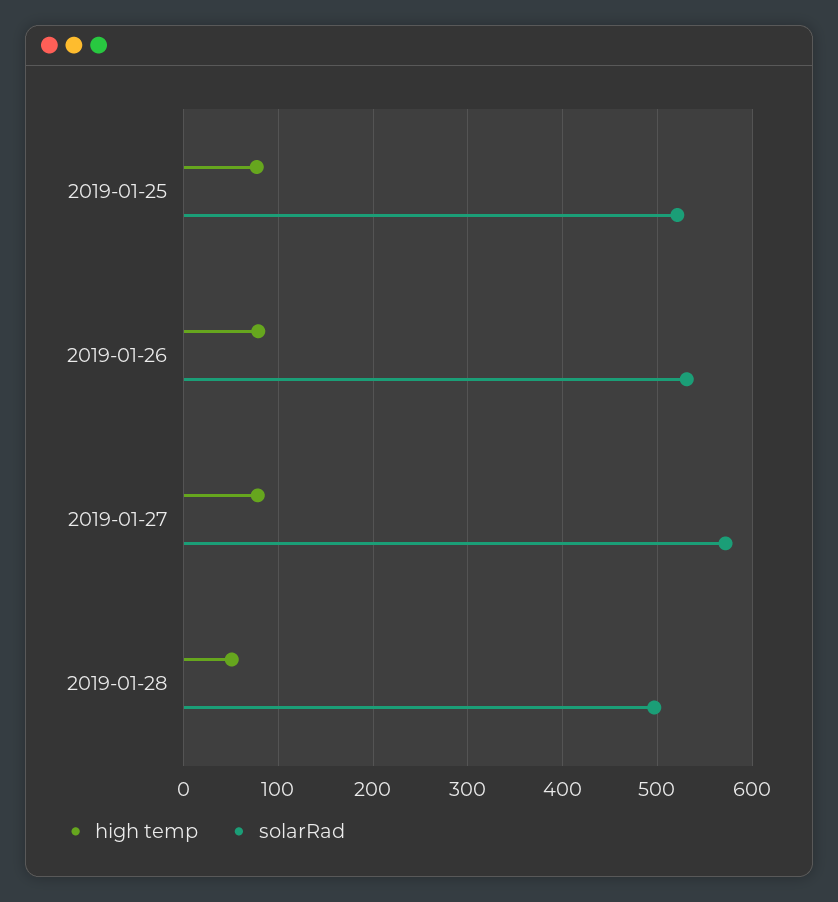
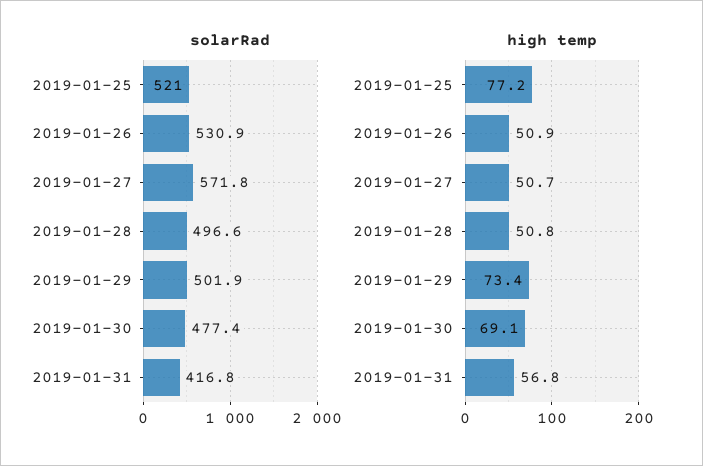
high temp, 2019-01-26: 80 -> 50.9
high temp, 2019-01-27: 80 -> 50.7
solarRad, 2019-01-29: none -> 501.9
solarRad, 2019-01-30: none -> 477.4
solarRad, 2019-01-31: none -> 416.8
high temp, 2019-01-29: none -> 73.4
high temp, 2019-01-30: none -> 69.1
high temp, 2019-01-31: none -> 56.8

